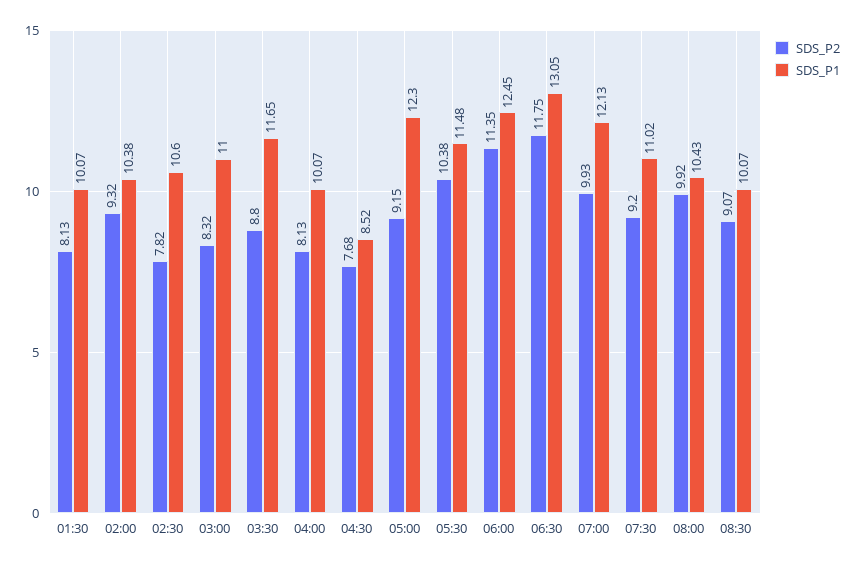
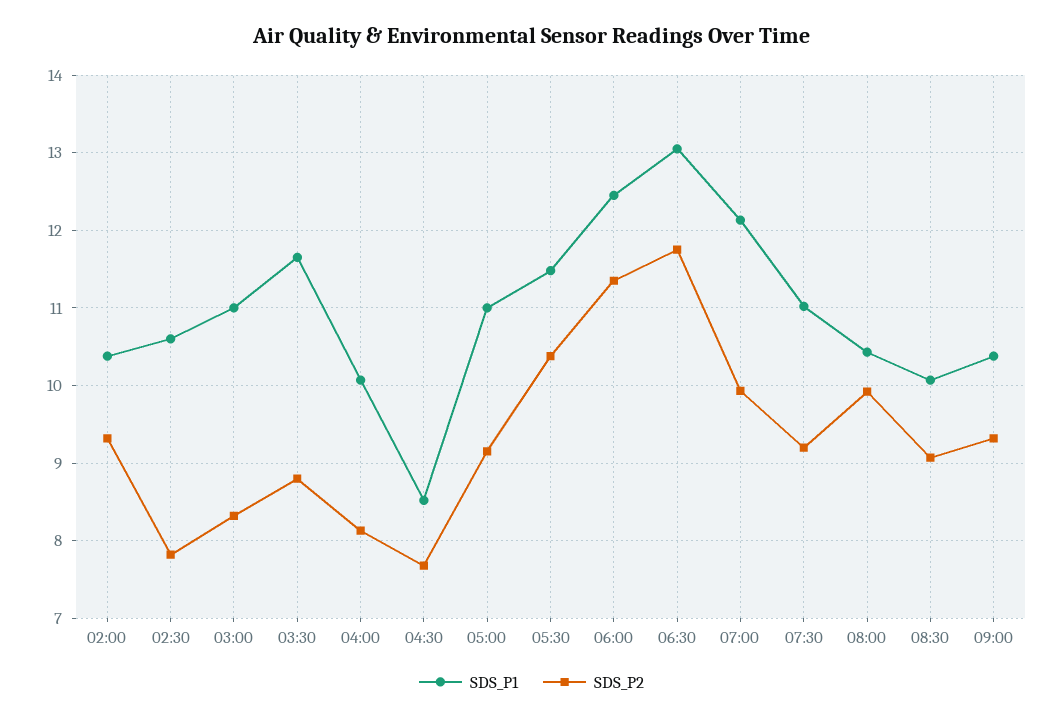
SDS_P2, 01:30: 8.13 -> none
SDS_P1, 01:30: 10.07 -> none
SDS_P1, 05:00: 12.3 -> 11
SDS_P1, 09:00: none -> 10.4
SDS_P2, 09:00: none -> 9.3

